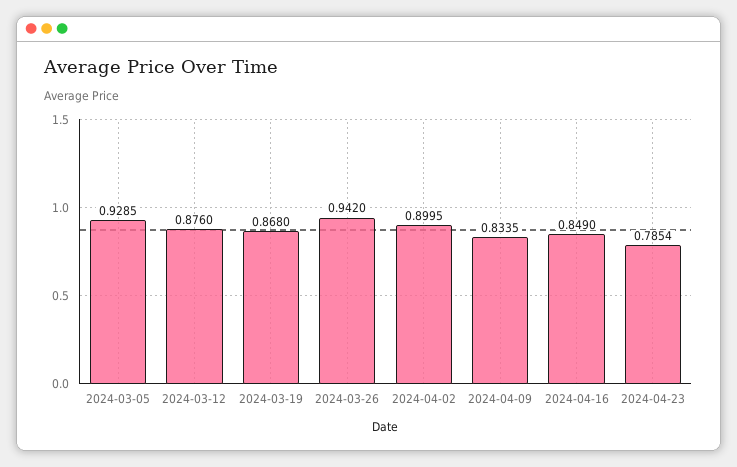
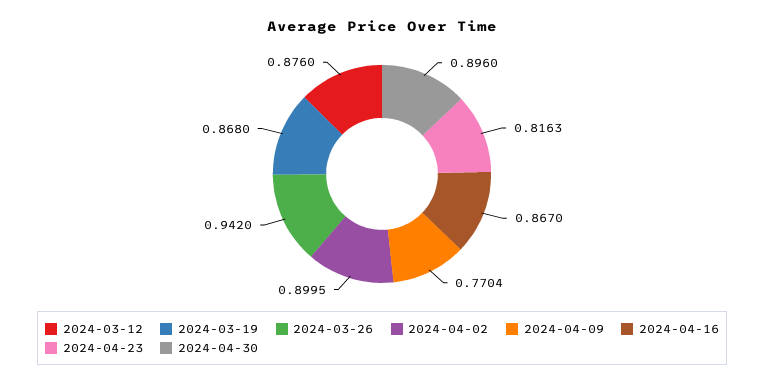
2024-03-05: 0.9285 -> none
2024-04-09: 0.8335 -> 0.7704
2024-04-16: 0.849 -> 0.867
2024-04-23: 0.7854 -> 0.8163
2024-04-30: none -> 0.896

